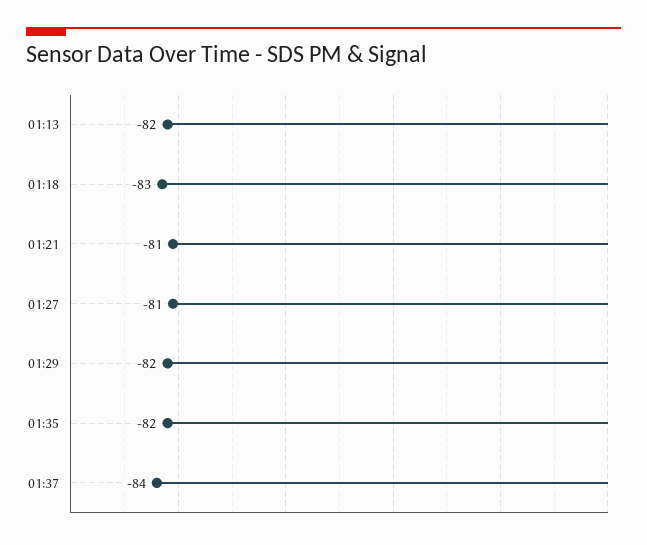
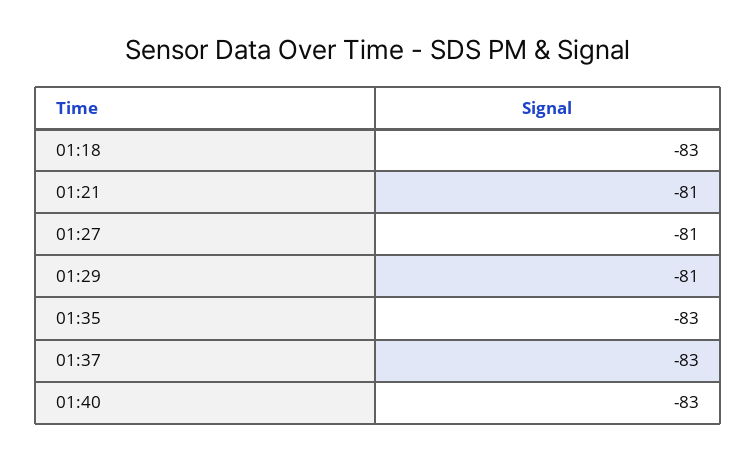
01:13: -82 -> none
01:29: -82 -> -81
01:35: -82 -> -83
01:37: -84 -> -83
01:40: none -> -83

